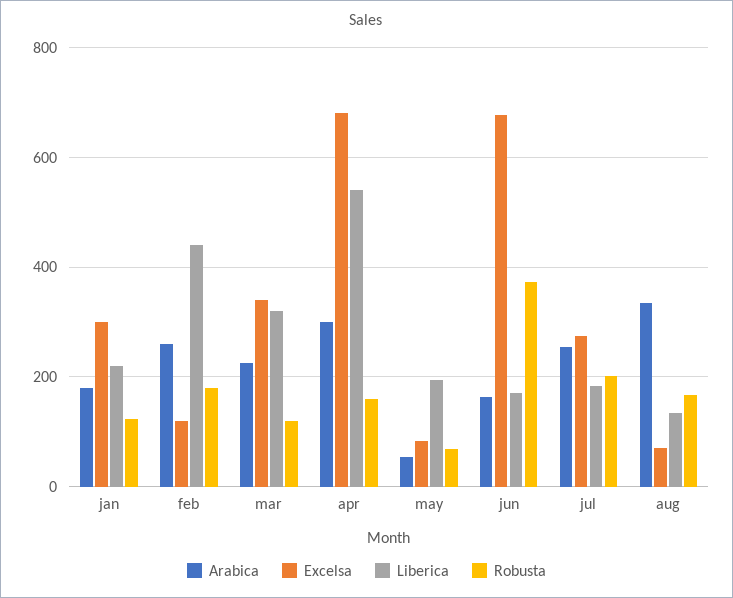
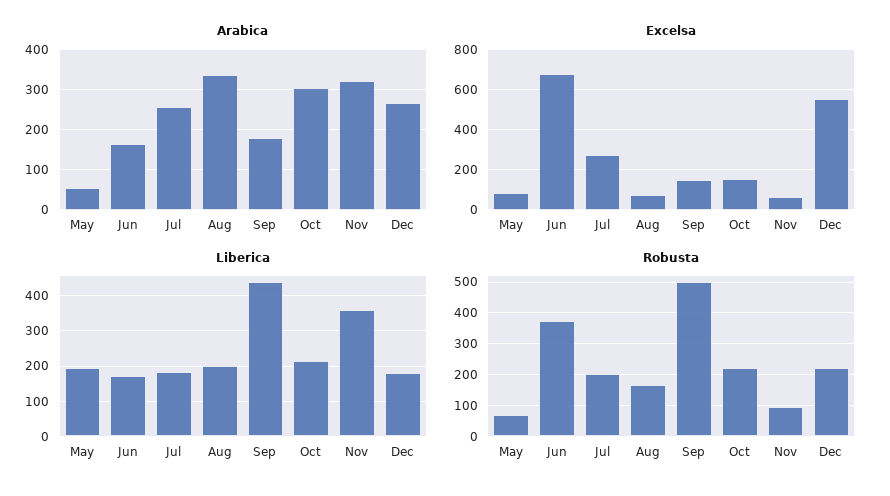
Arabica, jan: 180 -> none
Excelsa, jan: 300 -> none
Liberica, jan: 220 -> none
Robusta, jan: 120 -> none
Arabica, feb: 260 -> none
Excelsa, feb: 120 -> none
Liberica, feb: 440 -> none
Robusta, feb: 180 -> none
Arabica, mar: 220 -> none
Excelsa, mar: 340 -> none
Liberica, mar: 320 -> none
Robusta, mar: 120 -> none
Arabica, apr: 300 -> none
Excelsa, apr: 680 -> none
Liberica, apr: 540 -> none
Robusta, apr: 160 -> none
Liberica, aug: 140 -> 200
Arabica, Sep: none -> 180
Arabica, Oct: none -> 300
Arabica, Nov: none -> 320
Arabica, Dec: none -> 260
Excelsa, Sep: none -> 150
Excelsa, Oct: none -> 150
Excelsa, Nov: none -> 50
Excelsa, Dec: none -> 550
Liberica, Sep: none -> 440
Liberica, Oct: none -> 220
Liberica, Nov: none -> 360
Liberica, Dec: none -> 180
Robusta, Sep: none -> 500
Robusta, Oct: none -> 220
Robusta, Nov: none -> 100
Robusta, Dec: none -> 220

